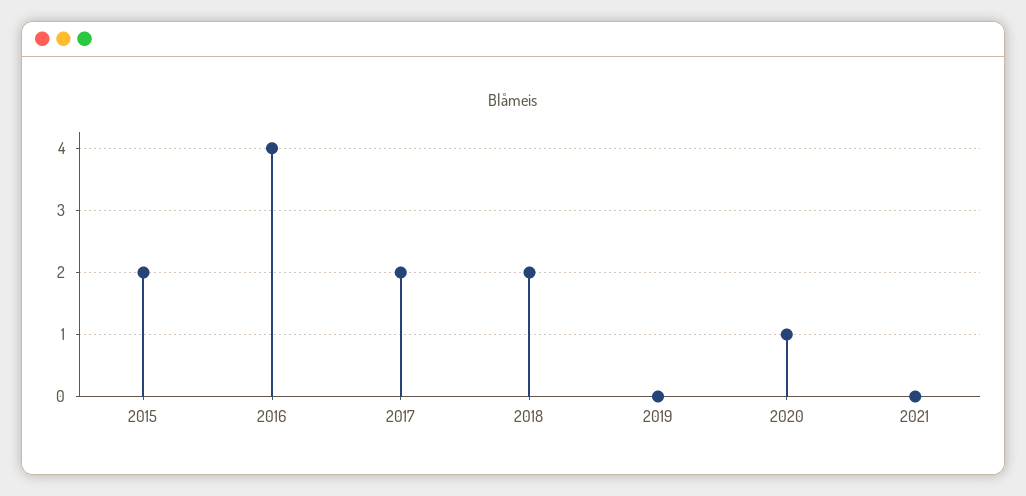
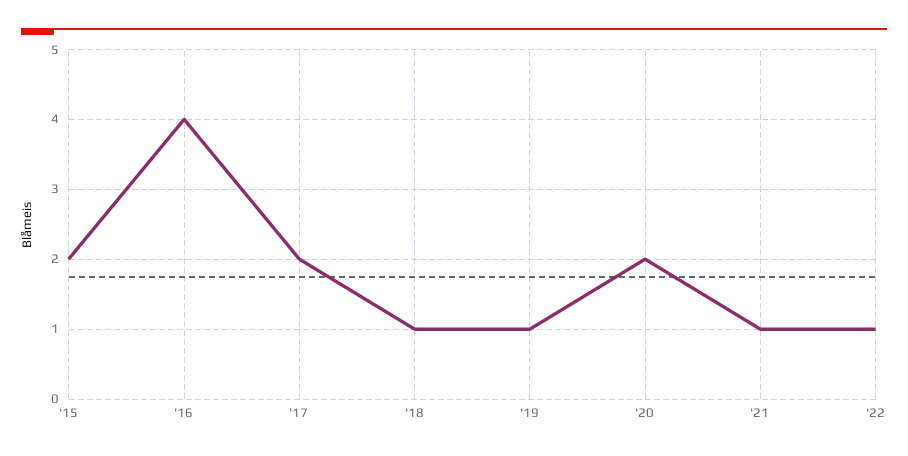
2018: 2 -> 1
2019: 0 -> 1
2020: 1 -> 2
2021: 0 -> 1
'22: none -> 1

